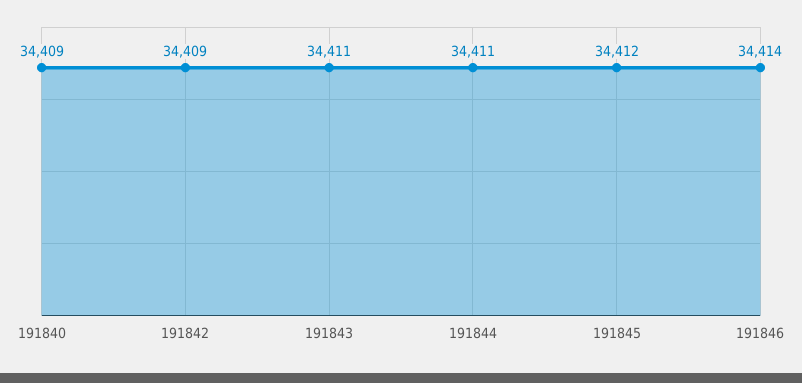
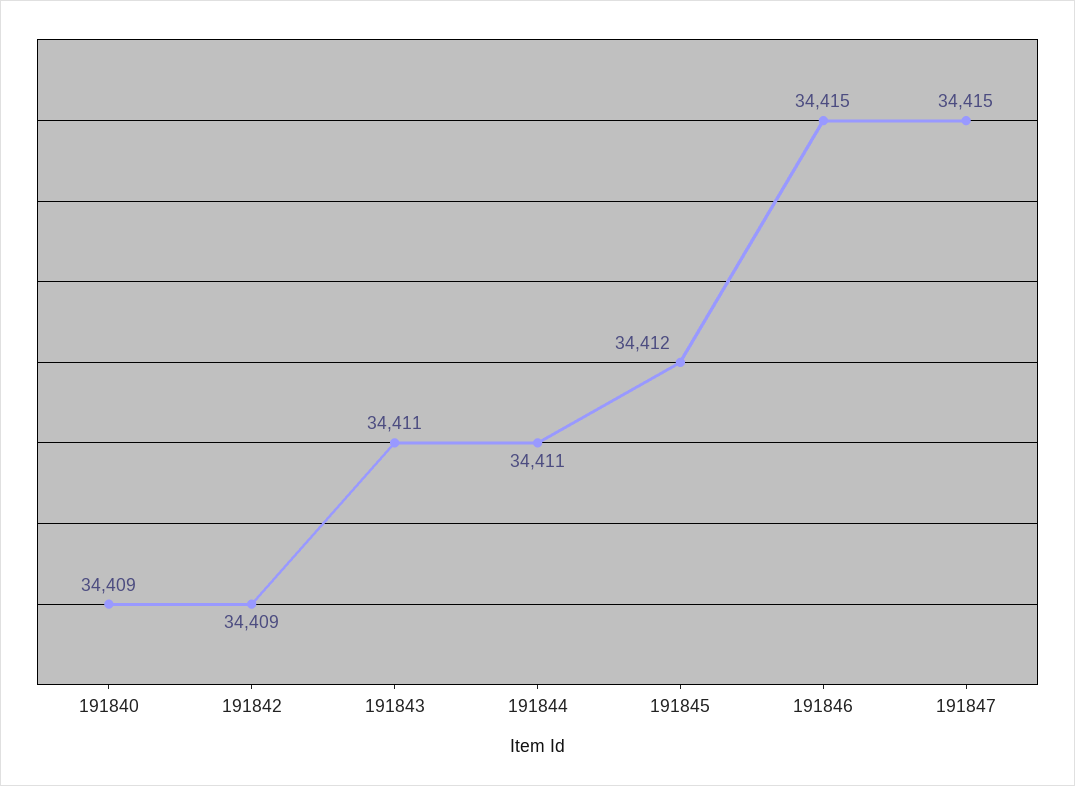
191846: 34414 -> 34415
191847: none -> 34415

